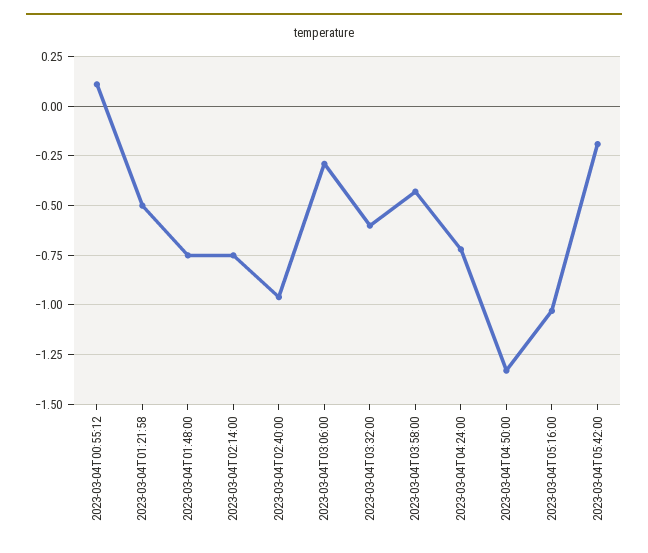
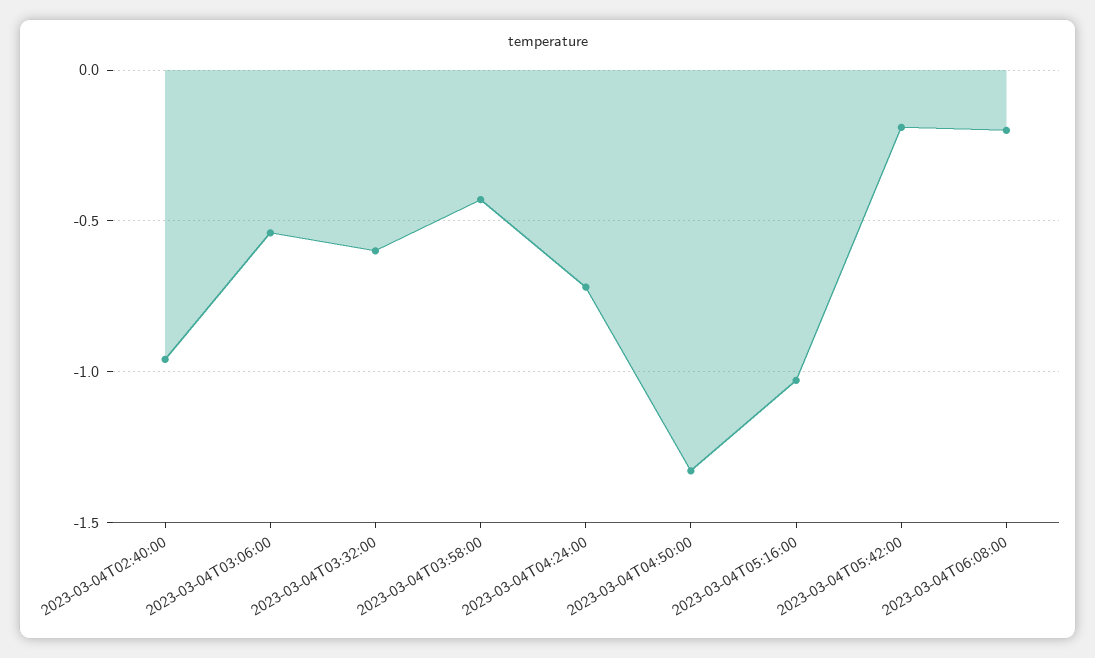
2023-03-04T00:55:12: 0.1 -> none
2023-03-04T01:21:58: -0.5 -> none
2023-03-04T01:48:00: -0.75 -> none
2023-03-04T02:14:00: -0.75 -> none
2023-03-04T03:06:00: -0.3 -> -0.55
2023-03-04T06:08:00: none -> -0.2

